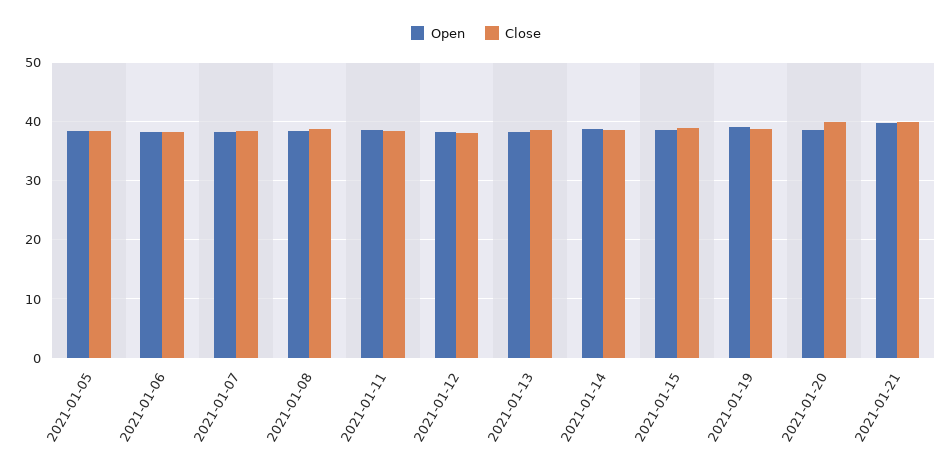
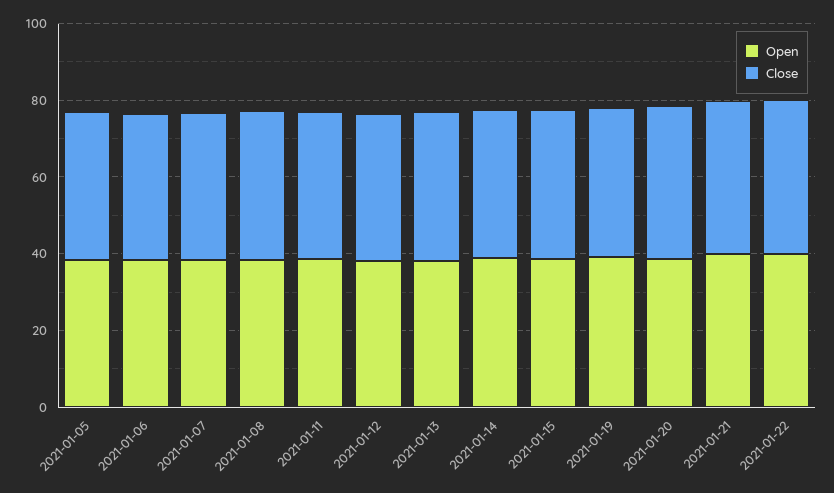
Open, 2021-01-22: none -> 40
Close, 2021-01-22: none -> 40

